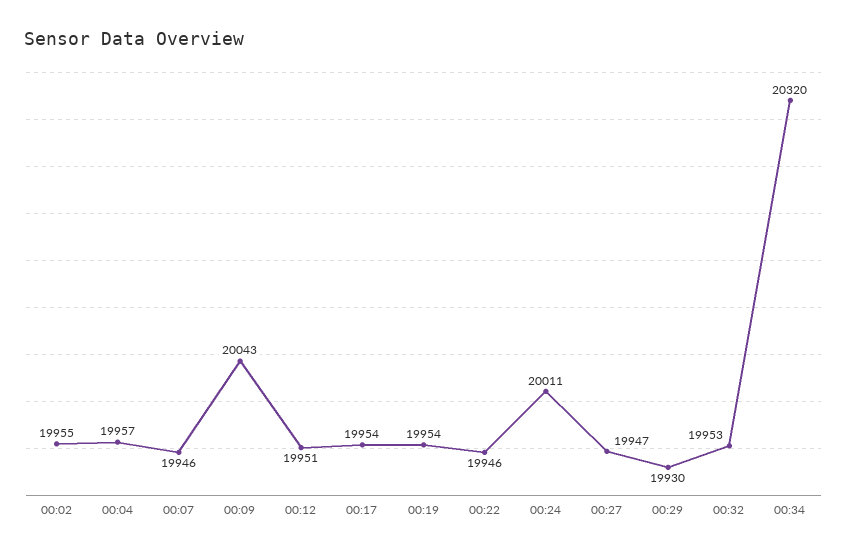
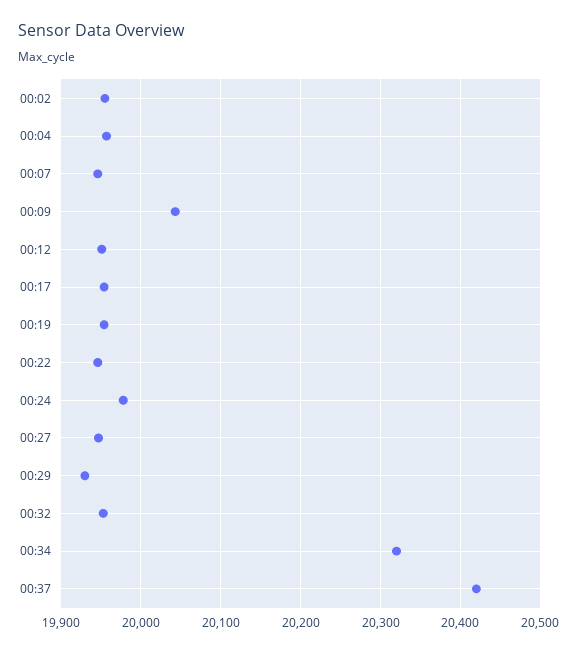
00:24: 20011 -> 19980
00:37: none -> 20420

